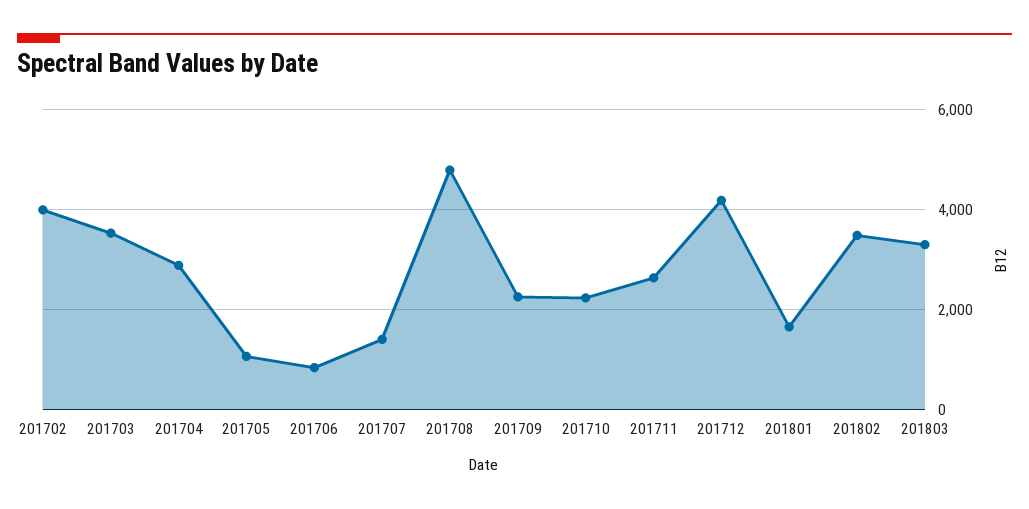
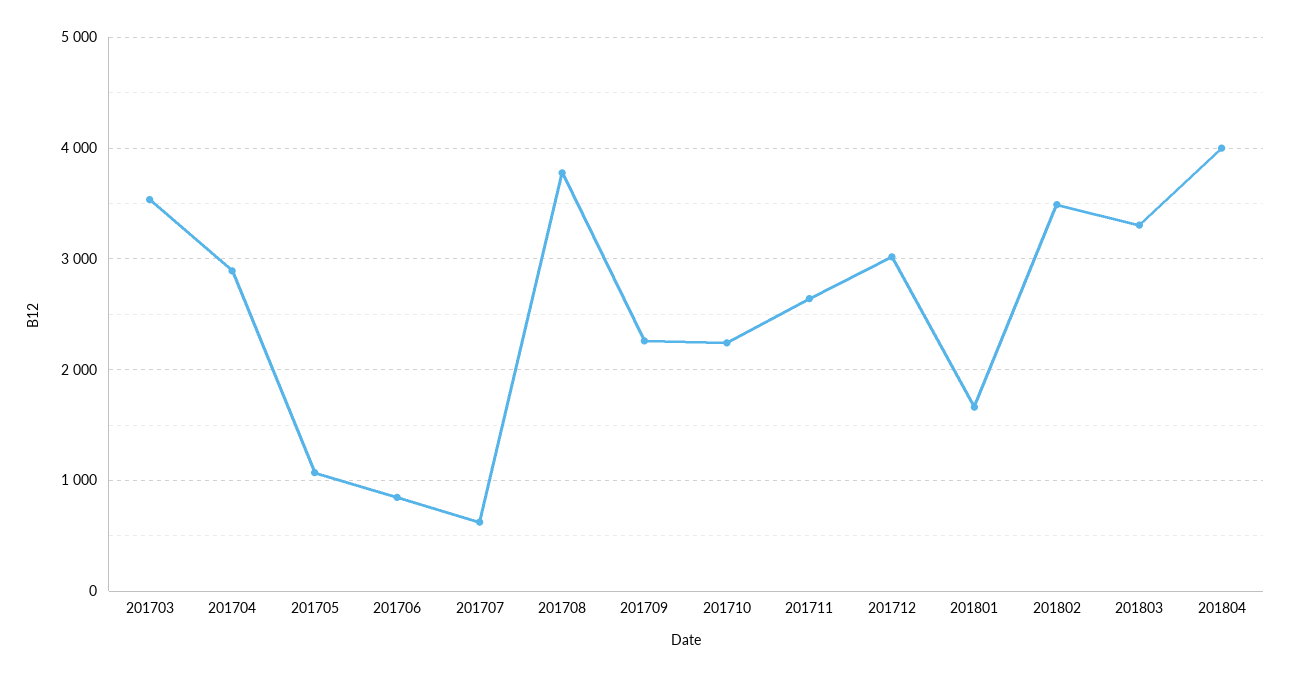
201702: 4000 -> none
201707: 1400 -> 600
201708: 4800 -> 3800
201712: 4200 -> 3000
201804: none -> 4000

